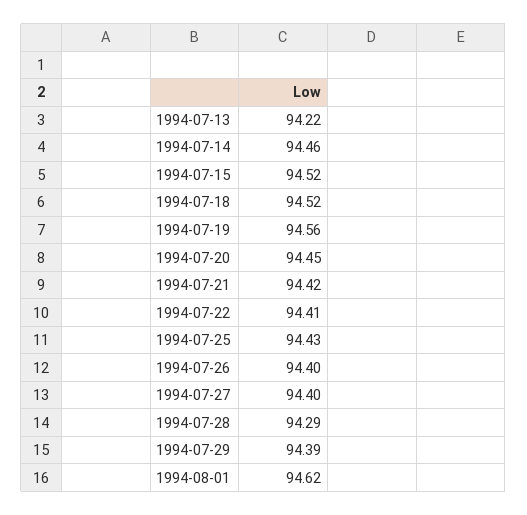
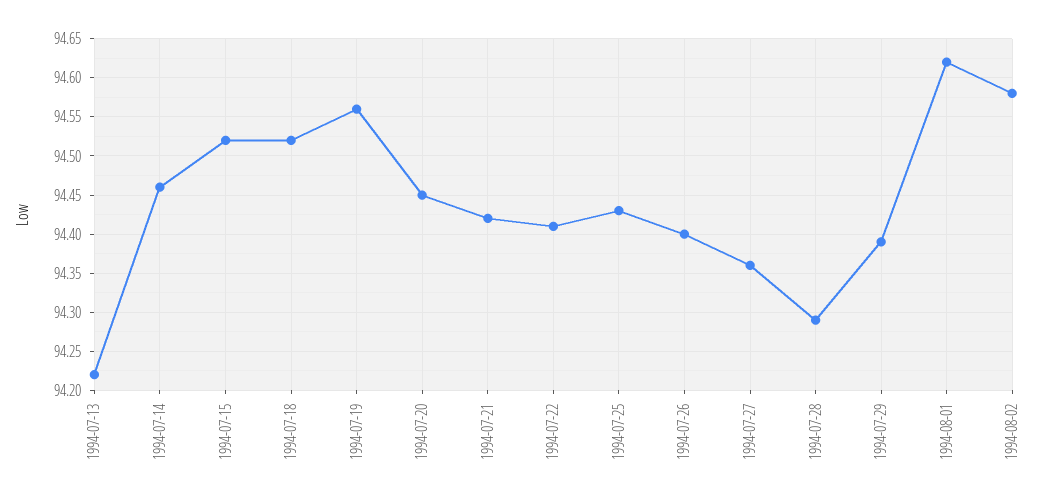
1994-07-27: 94.4 -> 94.36
1994-08-02: none -> 94.58

